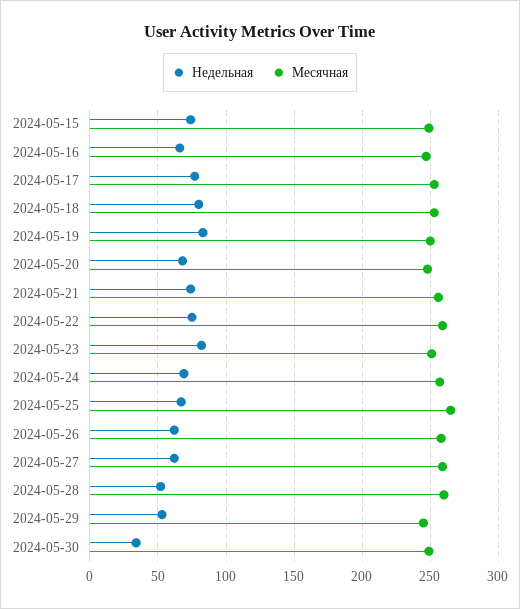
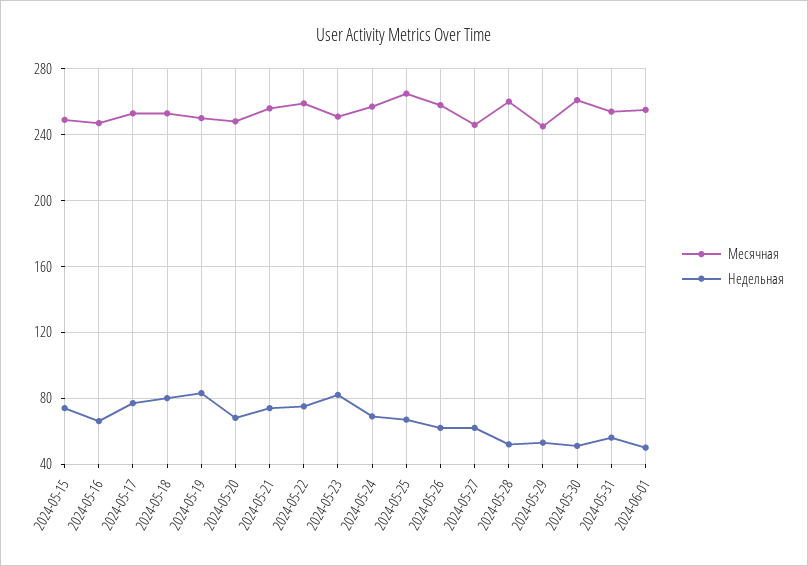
Месячная, 2024-05-27: 260 -> 245
Недельная, 2024-05-30: 35 -> 50
Месячная, 2024-05-30: 250 -> 260
Месячная, 2024-05-31: none -> 255
Недельная, 2024-05-31: none -> 55
Месячная, 2024-06-01: none -> 255
Недельная, 2024-06-01: none -> 50

